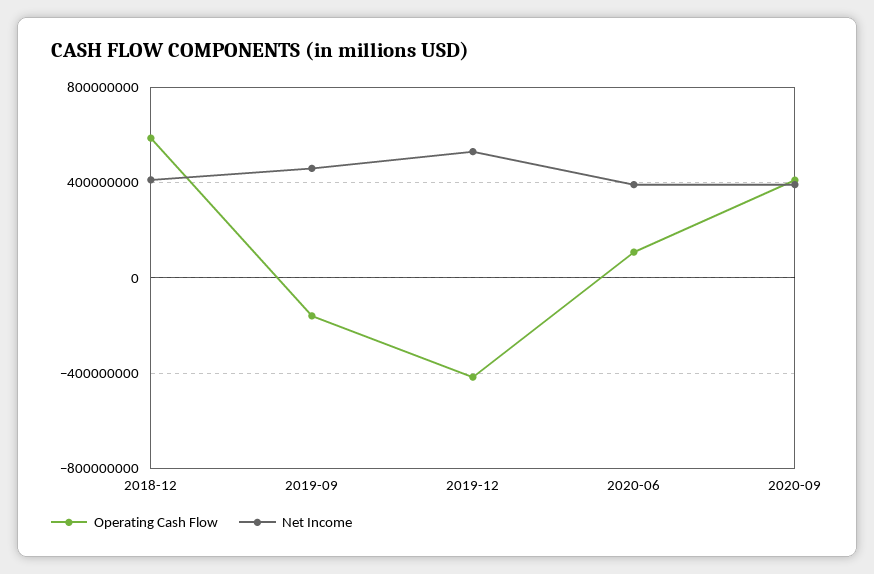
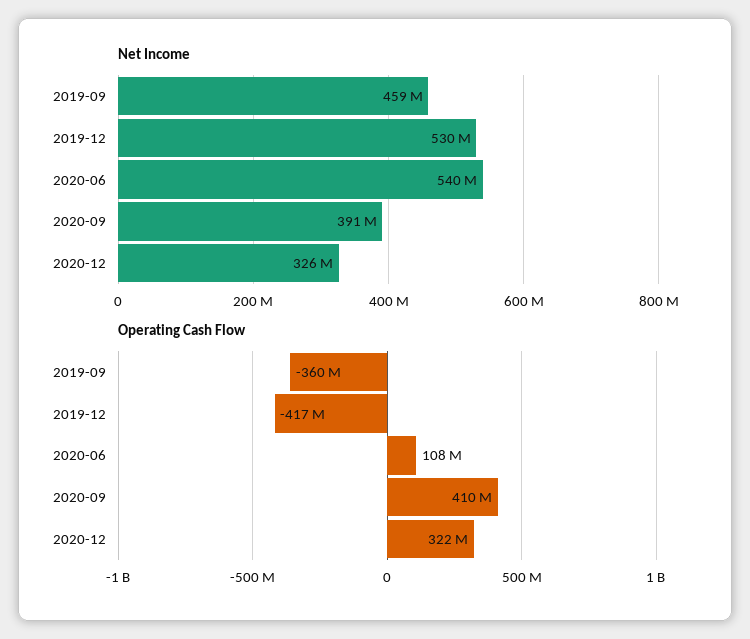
Operating Cash Flow, 2018-12: 600000000 -> none
Net Income, 2018-12: 400000000 -> none
Operating Cash Flow, 2019-09: -150000000 -> -360000000
Net Income, 2020-06: 400000000 -> 540000000
Net Income, 2020-12: none -> 326000000
Operating Cash Flow, 2020-12: none -> 322000000

